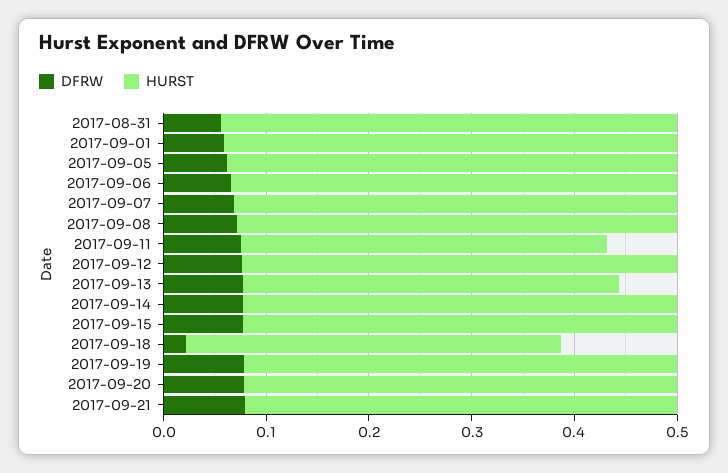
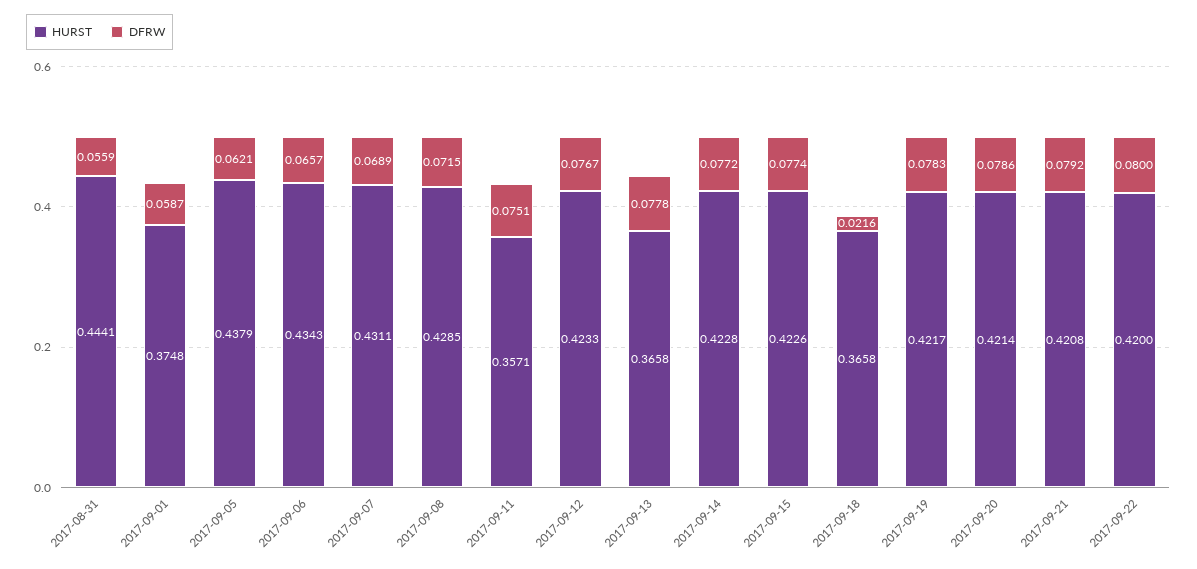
HURST, 2017-09-01: 0.44 -> 0.3748
HURST, 2017-09-22: none -> 0.42
DFRW, 2017-09-22: none -> 0.08

